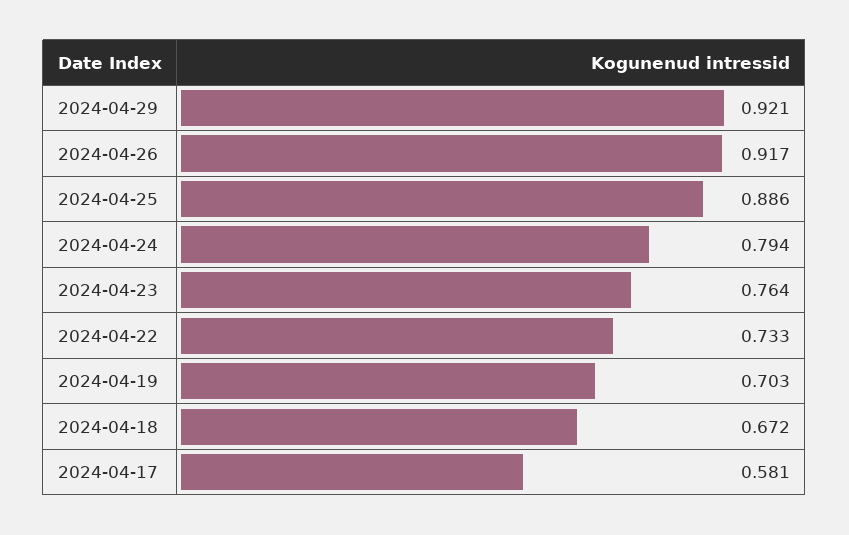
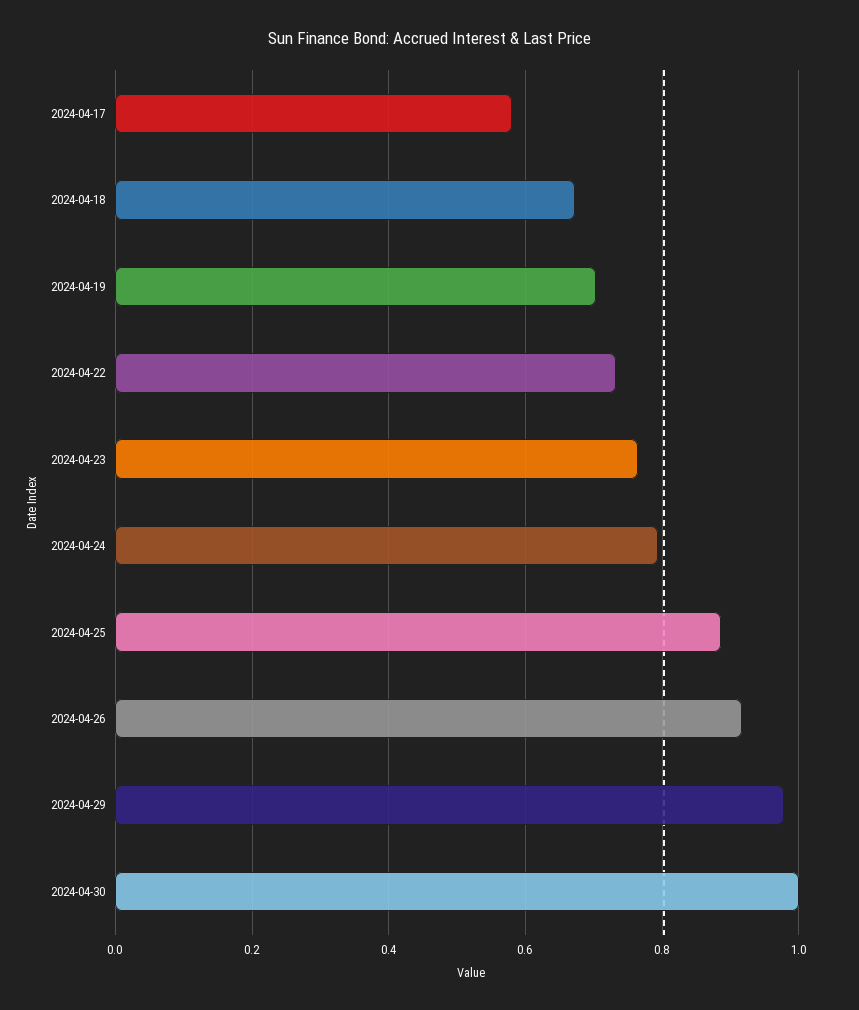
2024-04-29: 0.921 -> 0.98
2024-04-30: none -> 1

